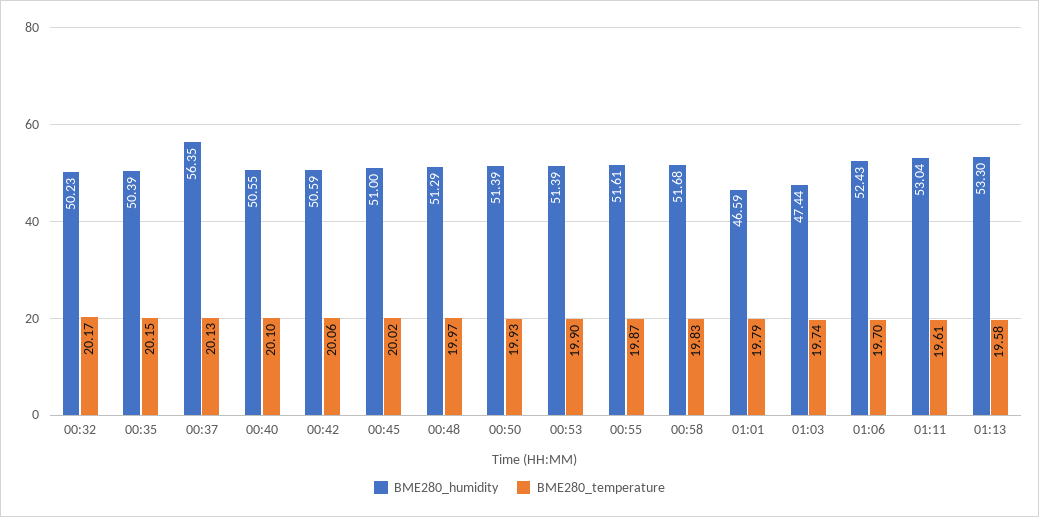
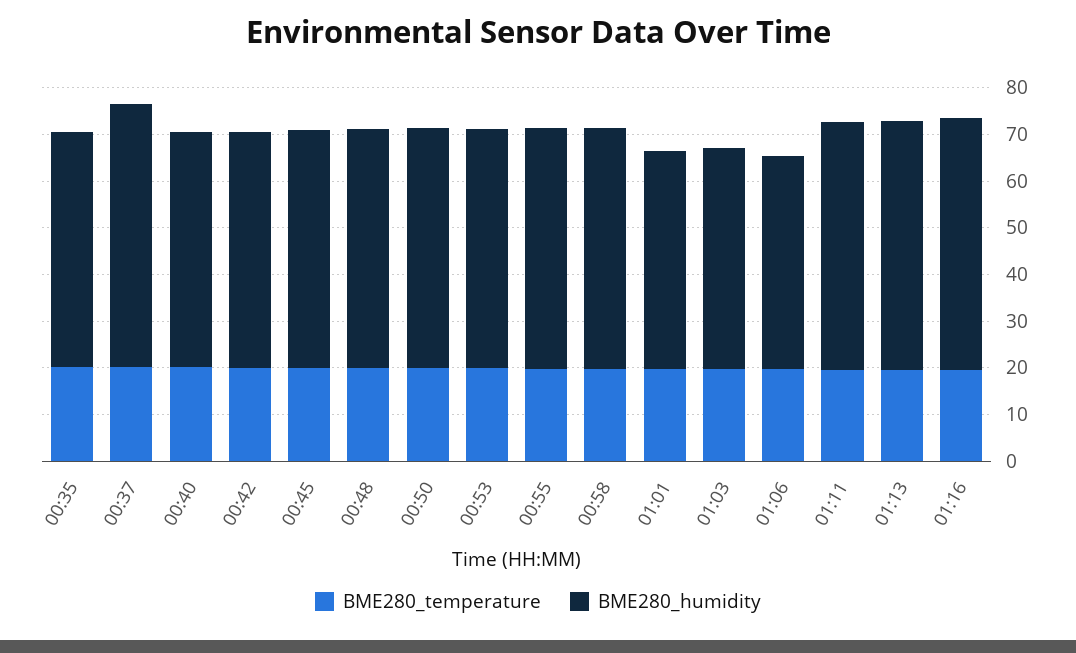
BME280_humidity, 00:32: 50.23 -> none
BME280_temperature, 00:32: 20.17 -> none
BME280_humidity, 01:06: 52.43 -> 46
BME280_temperature, 01:16: none -> 20
BME280_humidity, 01:16: none -> 54

